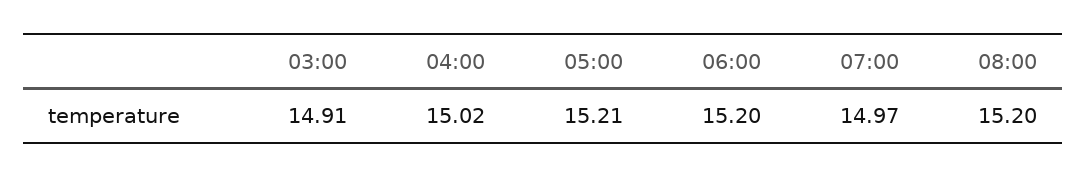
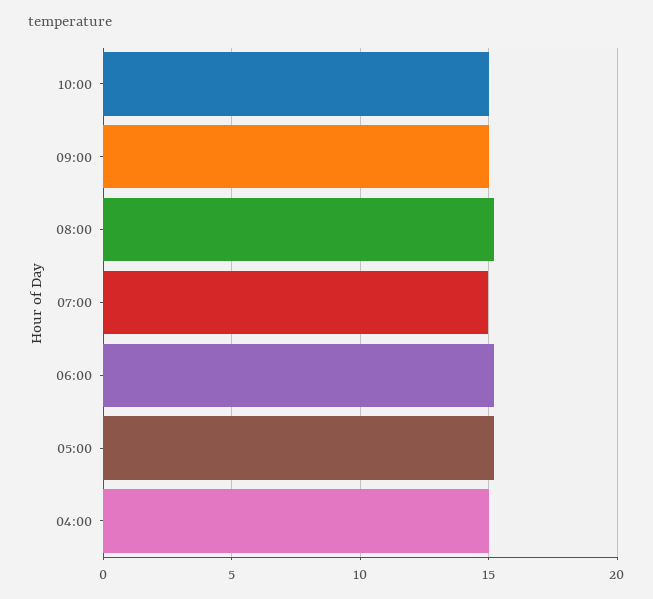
03:00: 14.91 -> none
10:00: none -> 15
09:00: none -> 15

